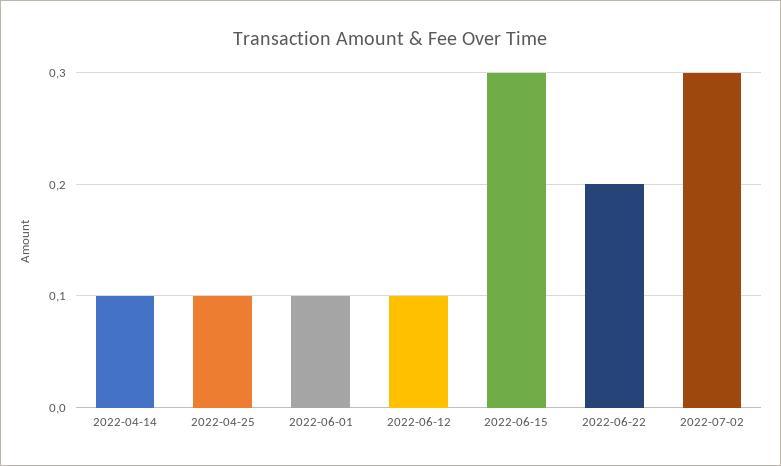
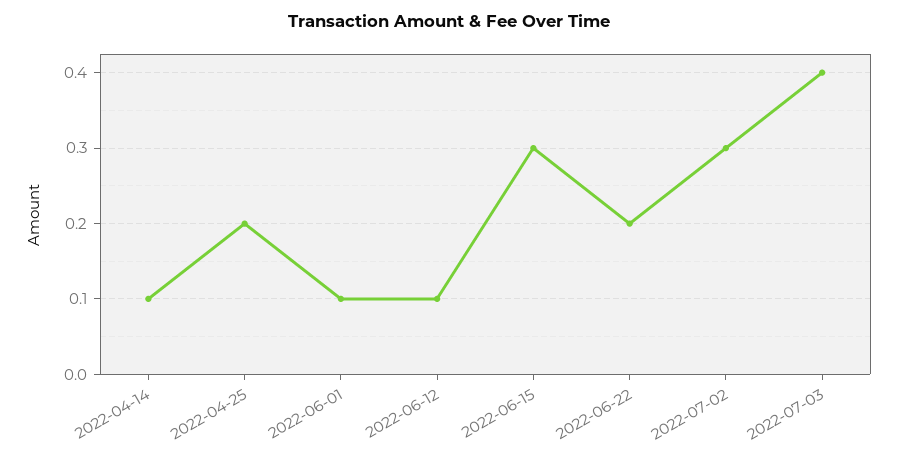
2022-04-25: 0.1 -> 0.2
2022-07-03: none -> 0.4

